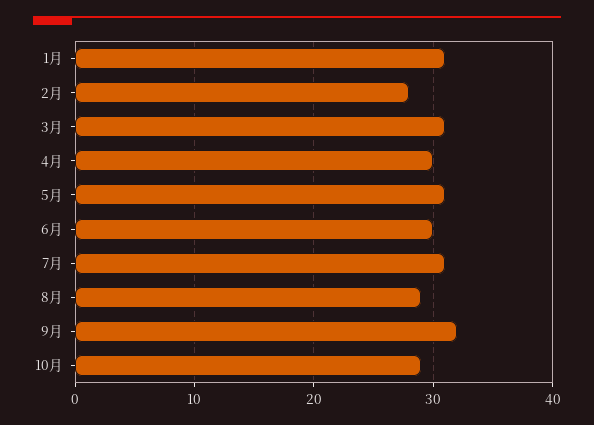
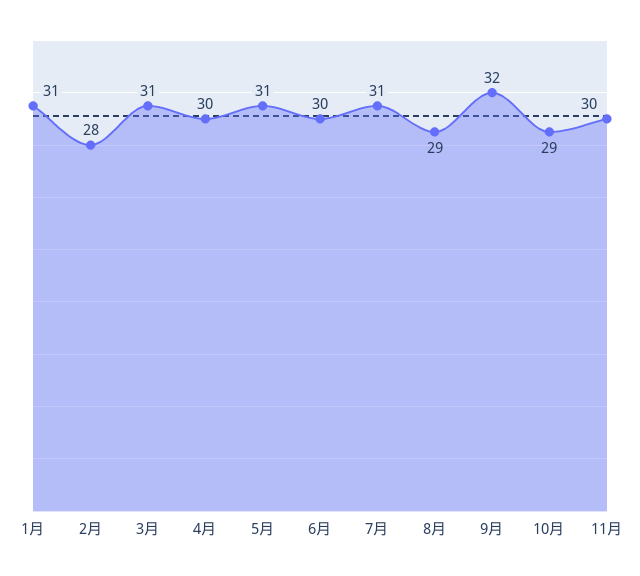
11月: none -> 30

